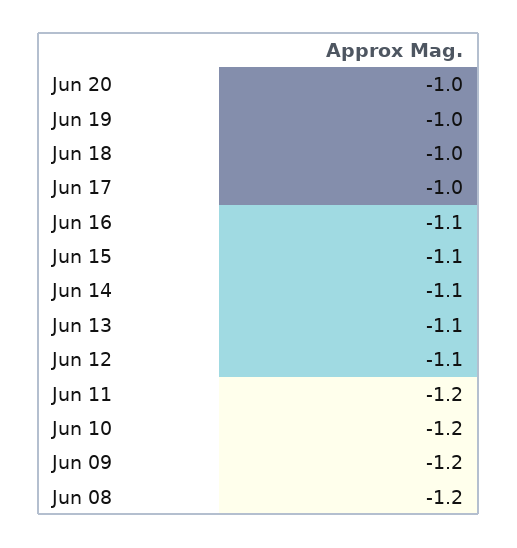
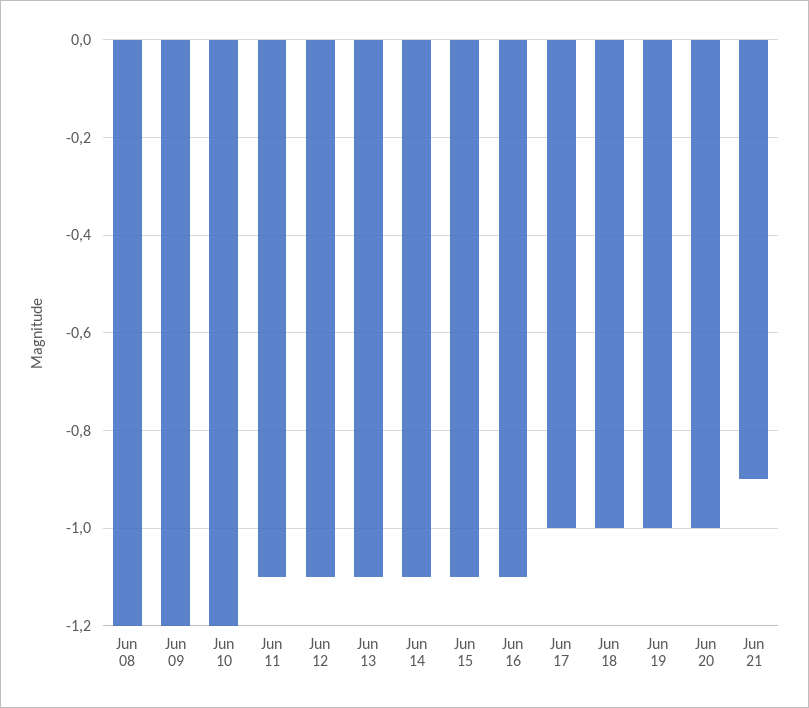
Jun 11: -1.2 -> -1.1
Jun 21: none -> -0.9

